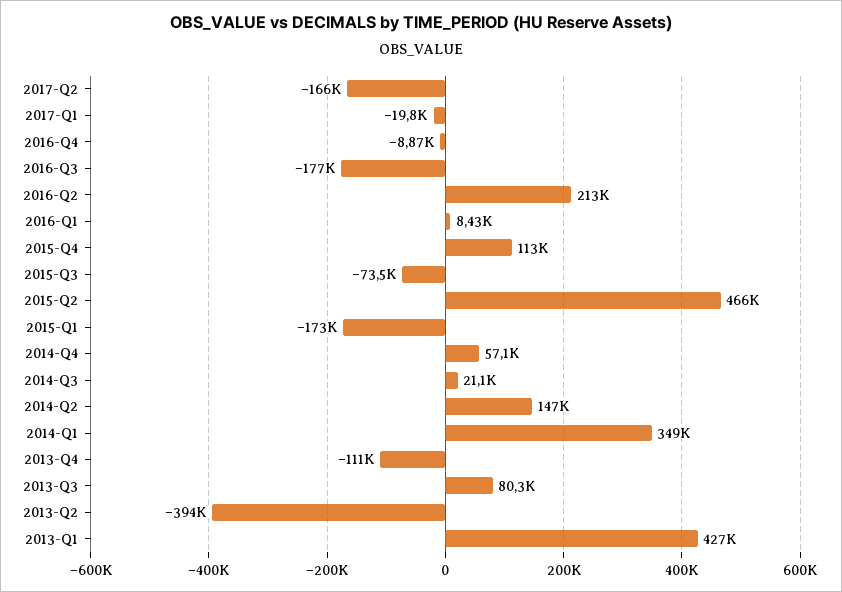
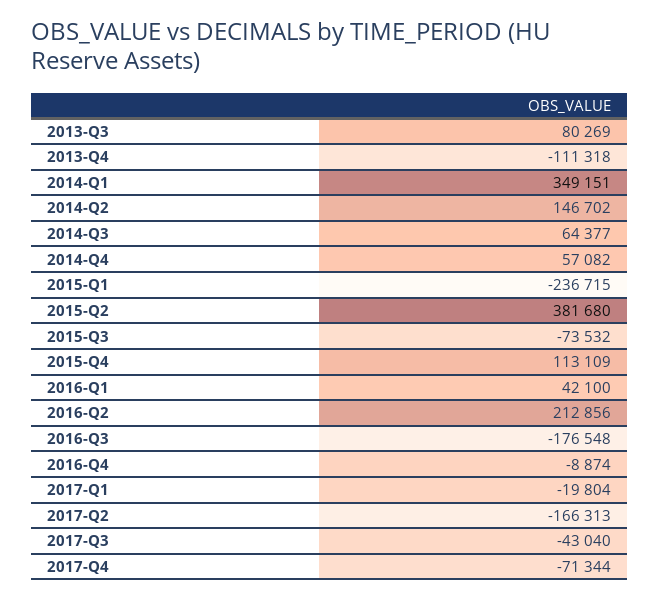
2016-Q1: 8430 -> 42100
2015-Q2: 466000 -> 381680
2015-Q1: -173000 -> -236715
2014-Q3: 21100 -> 64377
2013-Q2: -394000 -> none
2013-Q1: 427000 -> none
2017-Q3: none -> -43040
2017-Q4: none -> -71344

